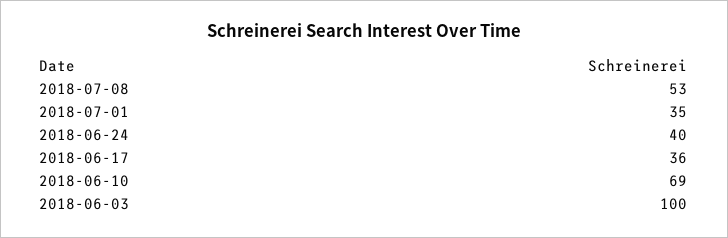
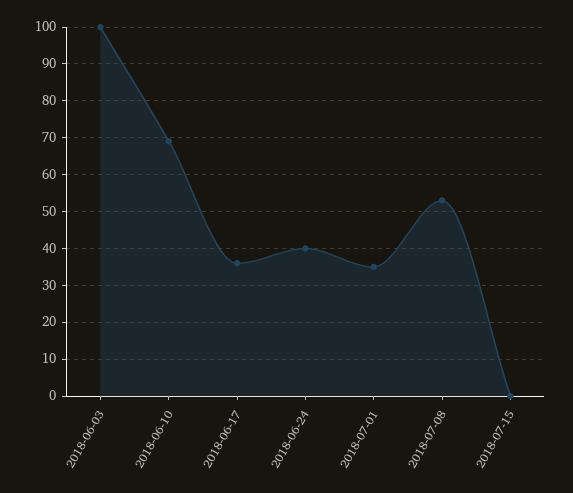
2018-07-15: none -> 0

